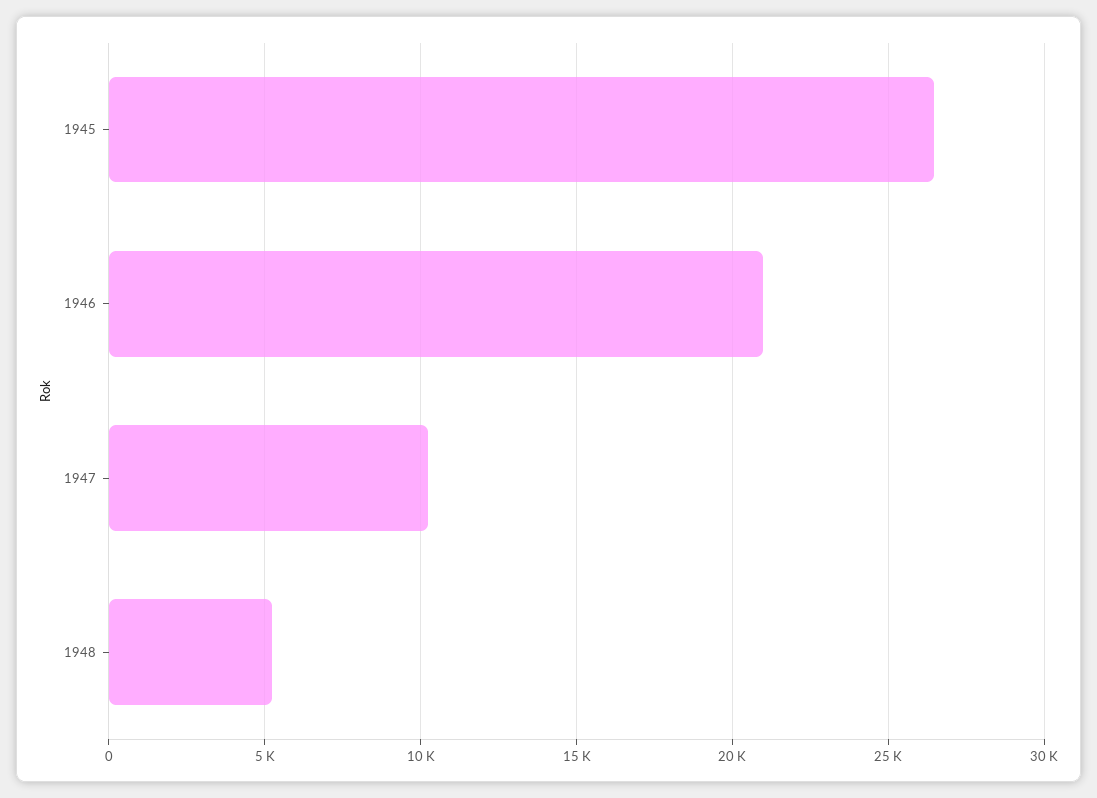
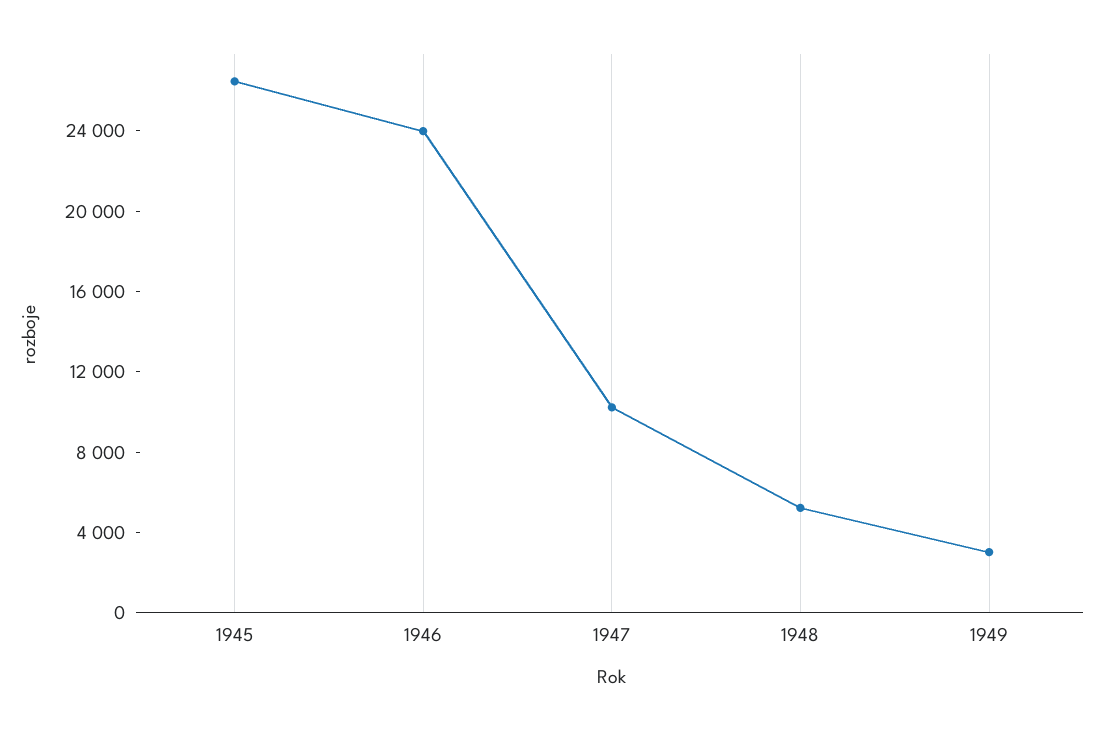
1946: 21000 -> 24000
1949: none -> 3000

